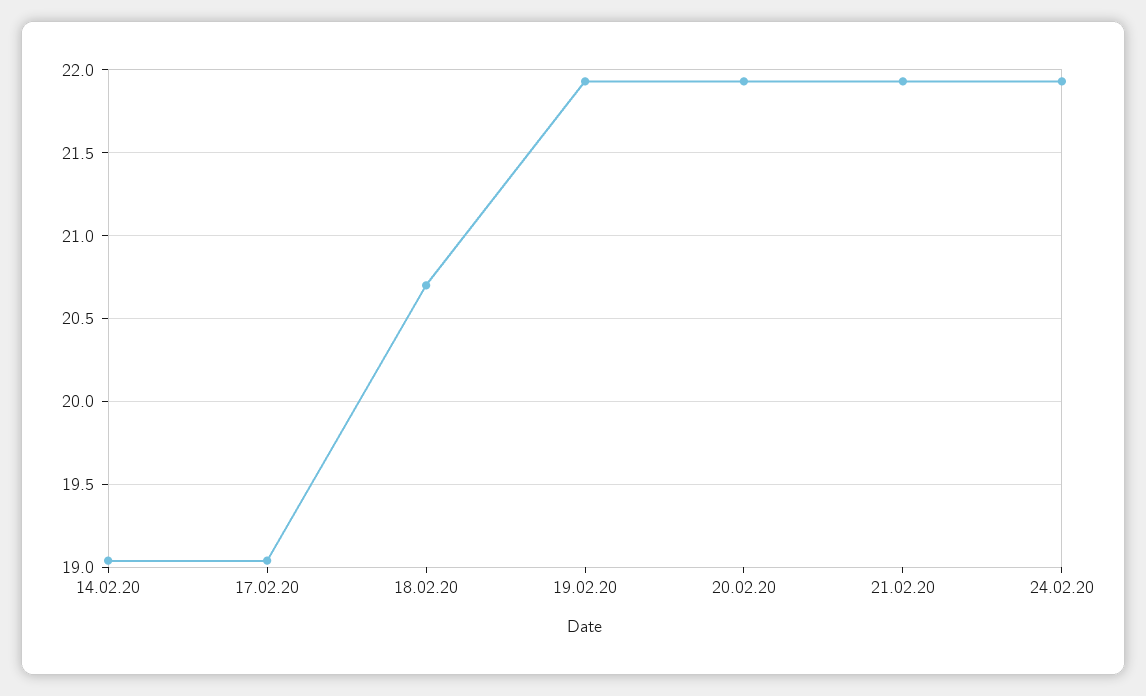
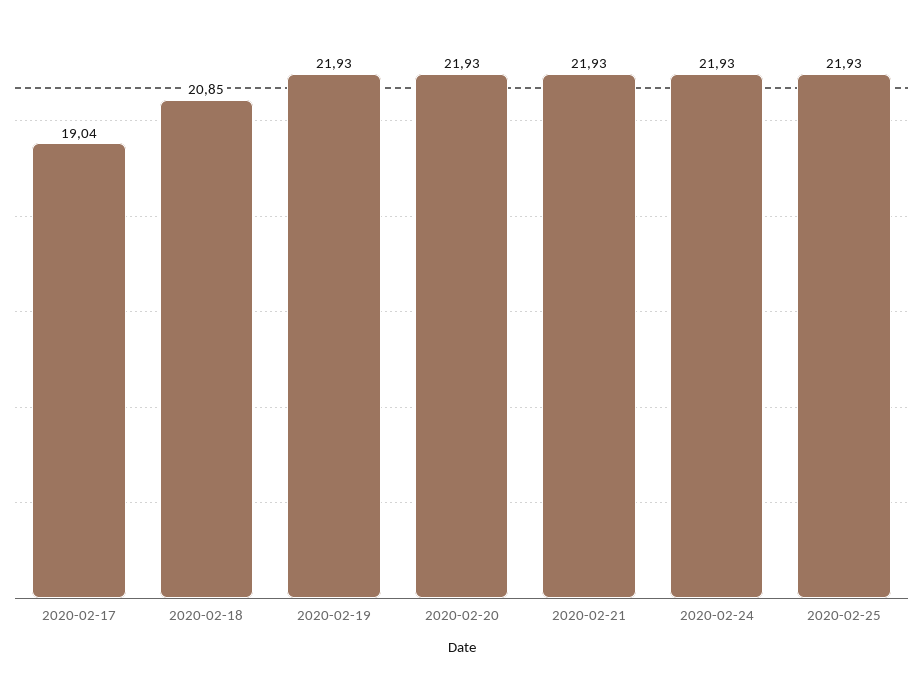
14.02.20: 19.05 -> none
18.02.20: 20.7 -> 20.85
2020-02-25: none -> 21.93

